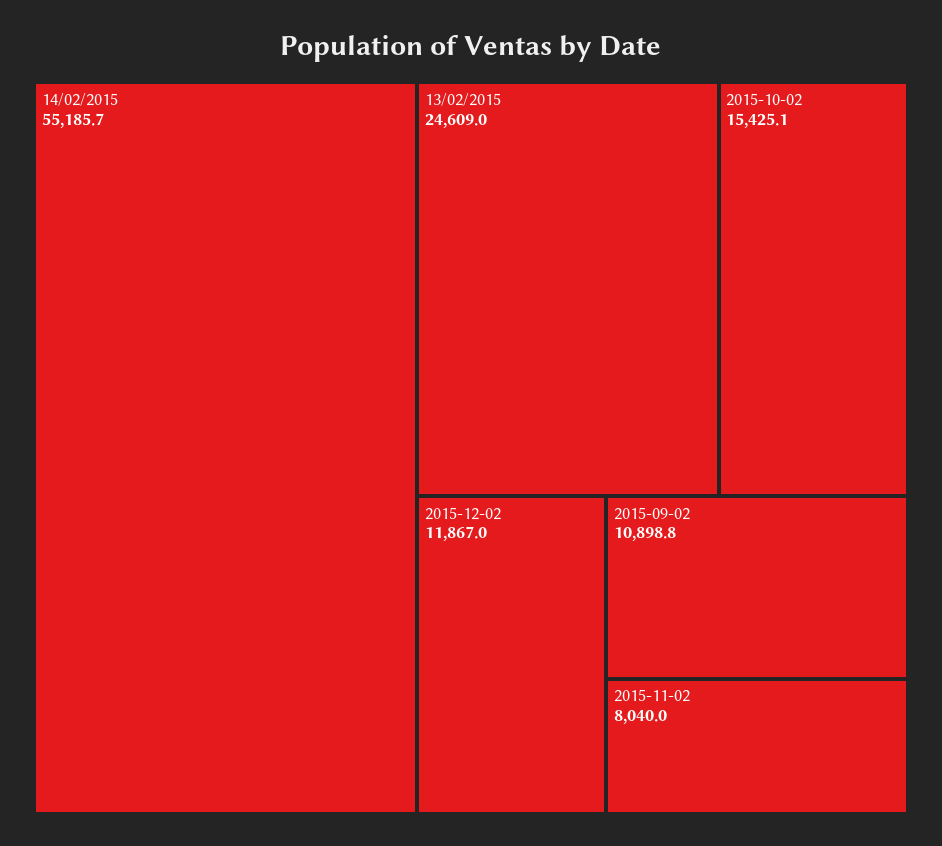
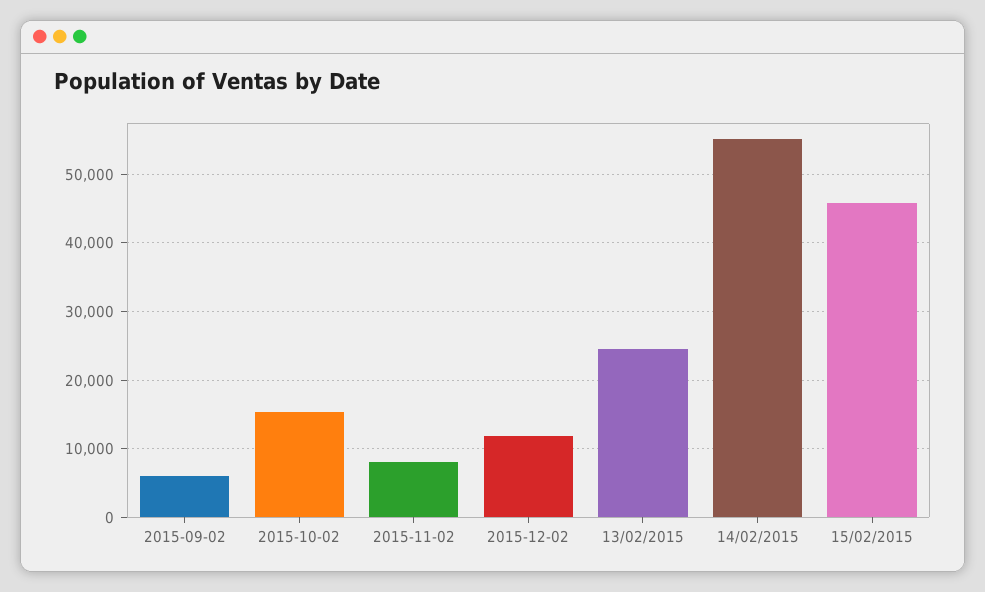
2015-09-02: 10898.8 -> 6000
15/02/2015: none -> 46000

